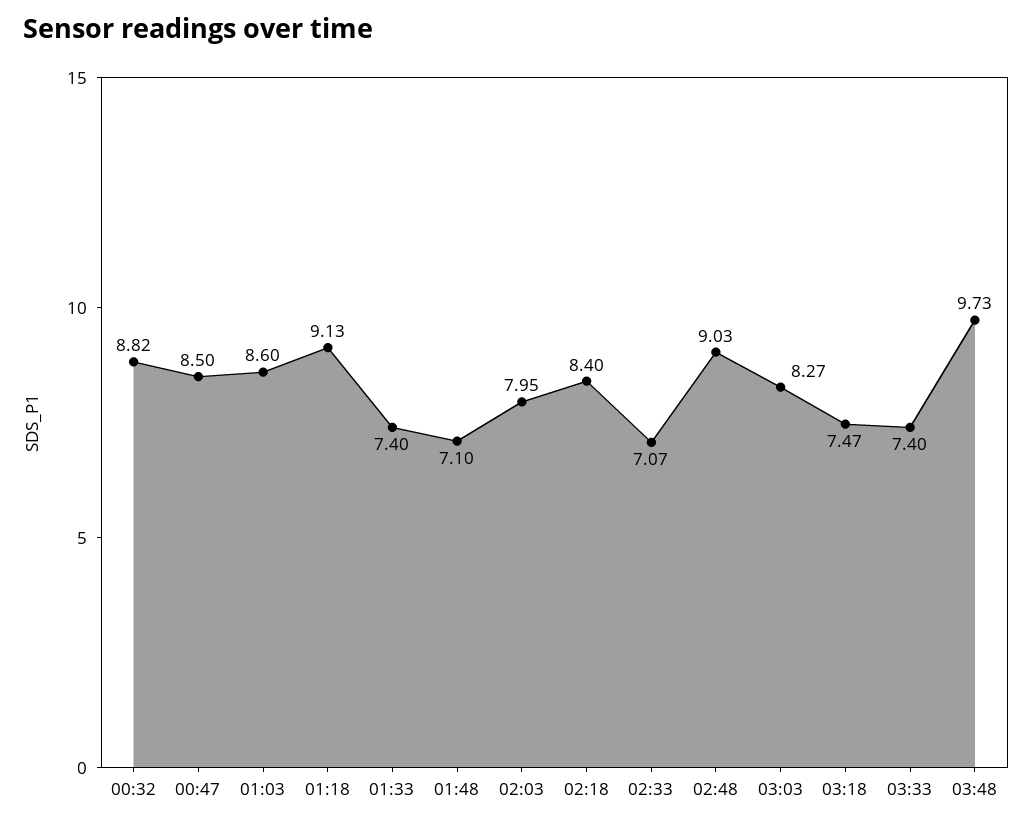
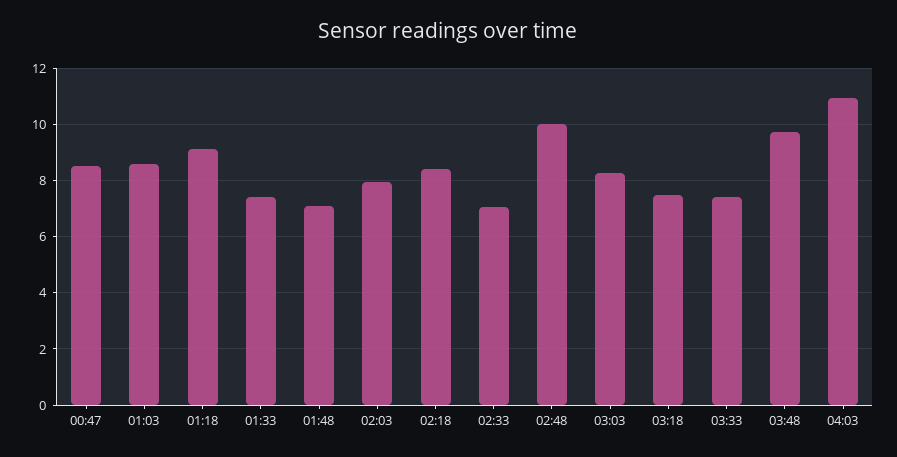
00:32: 8.82 -> none
02:48: 9.03 -> 10
04:03: none -> 11

